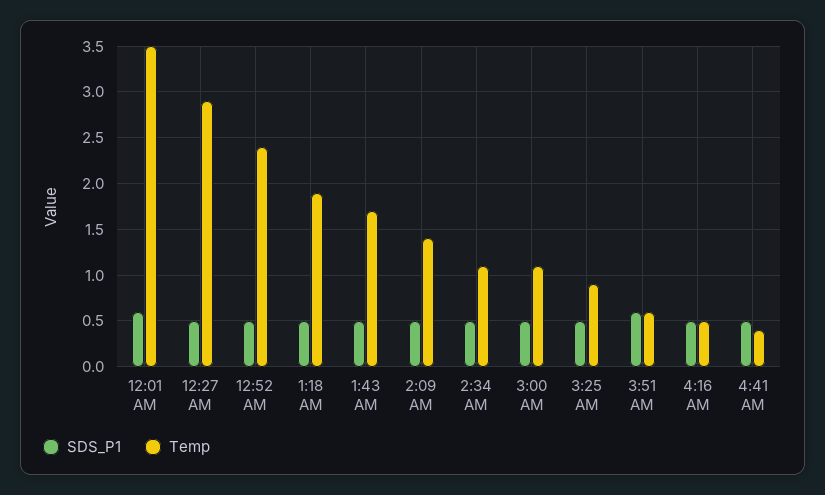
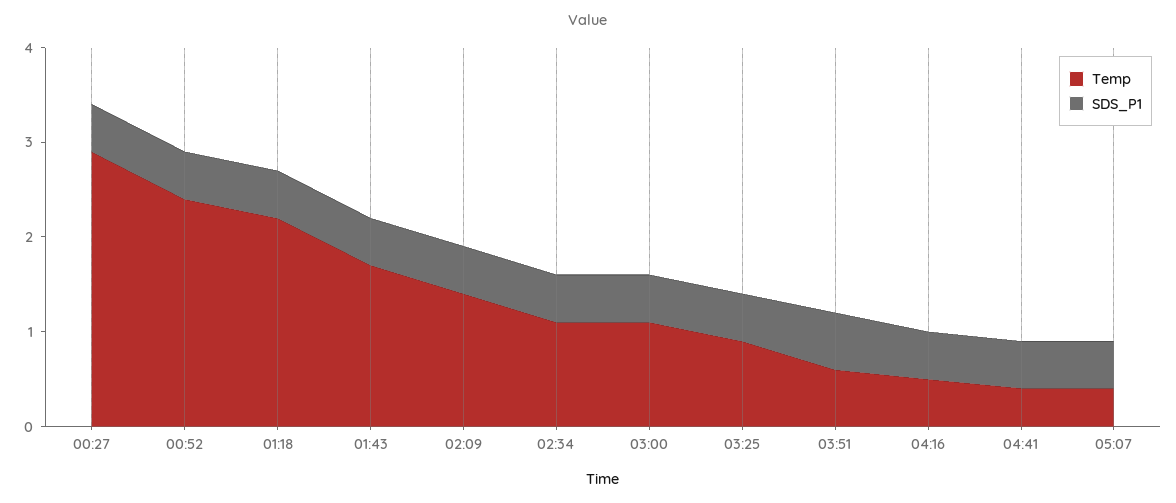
SDS_P1, 12:01 AM: 0.6 -> none
Temp, 12:01 AM: 3.5 -> none
Temp, 1:18 AM: 1.9 -> 2.2
Temp, 05:07: none -> 0.4
SDS_P1, 05:07: none -> 0.5

